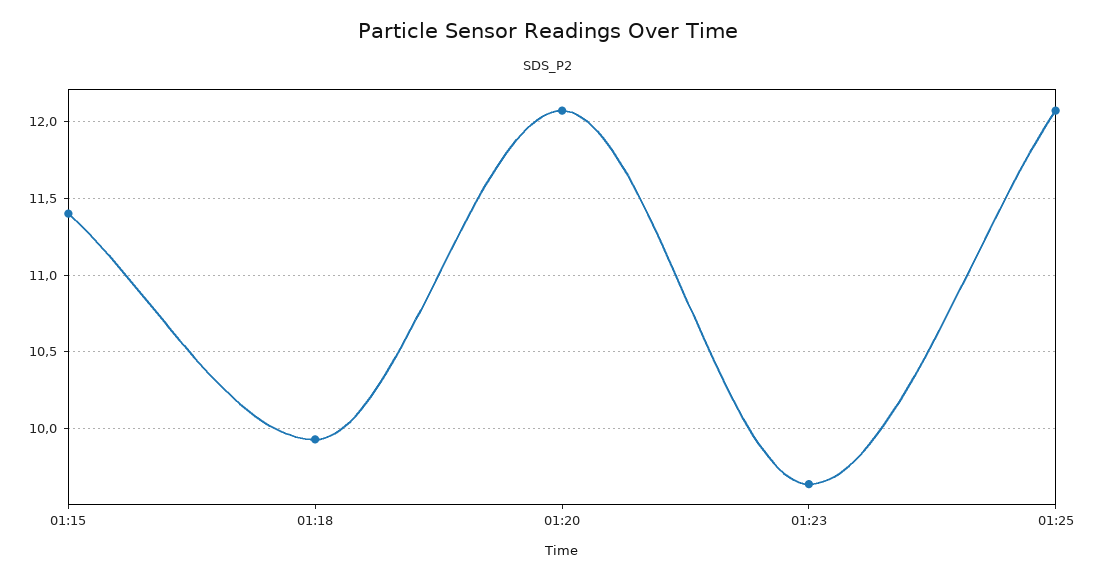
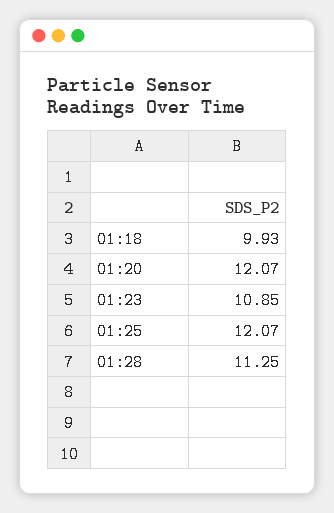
01:15: 11.4 -> none
01:23: 9.65 -> 10.85
01:28: none -> 11.25

